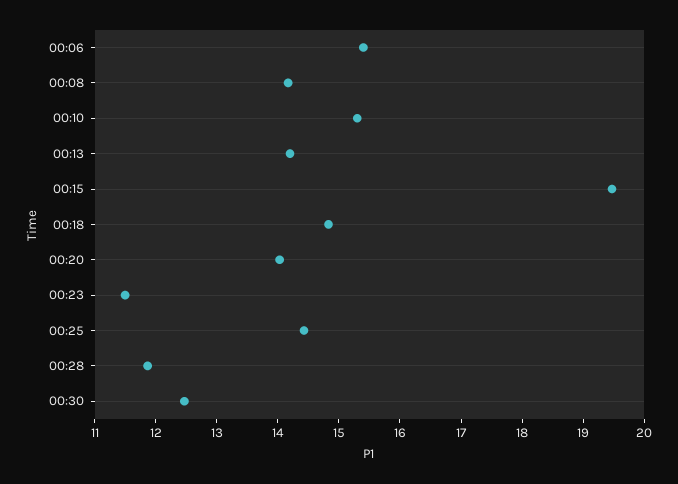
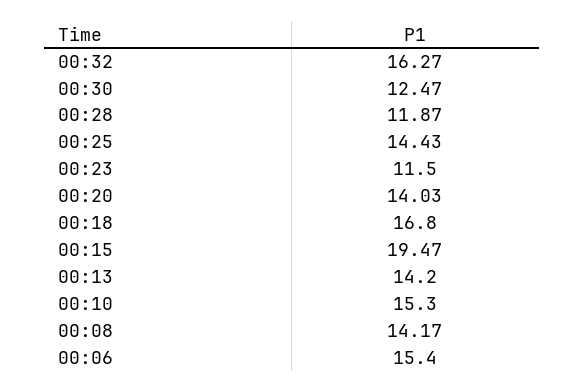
00:18: 14.8 -> 16.8
00:32: none -> 16.27

